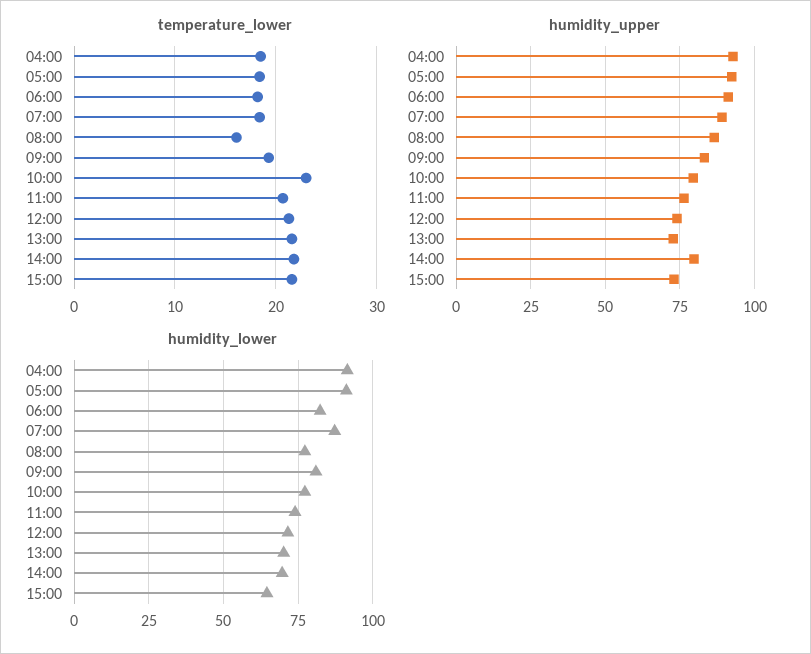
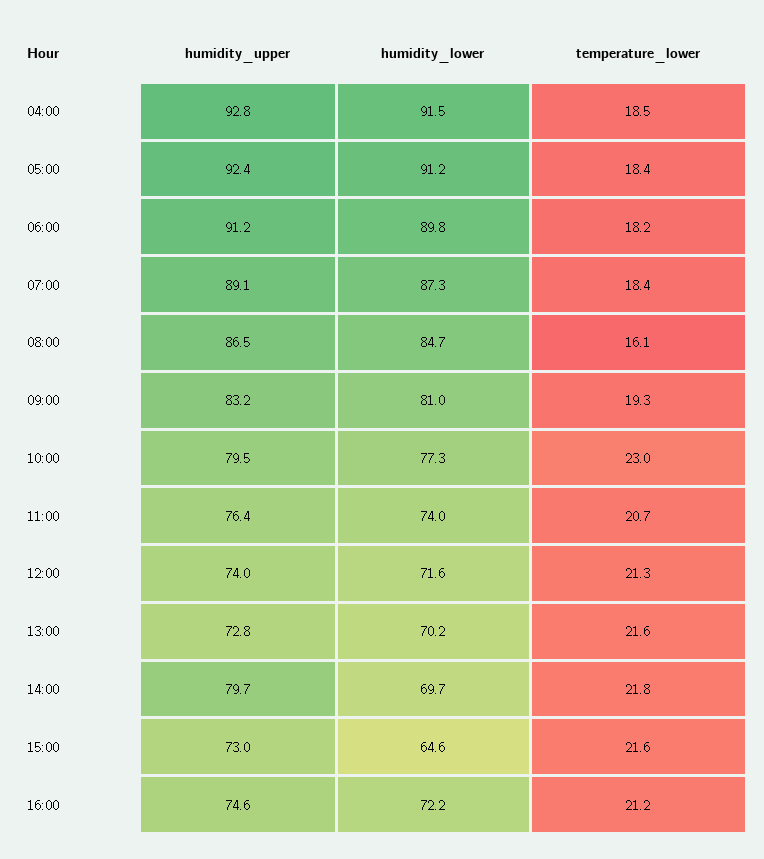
humidity_lower, 06:00: 82.5 -> 89.8
humidity_lower, 08:00: 77.5 -> 84.7
humidity_upper, 16:00: none -> 74.6
humidity_lower, 16:00: none -> 72.2
temperature_lower, 16:00: none -> 21.2

